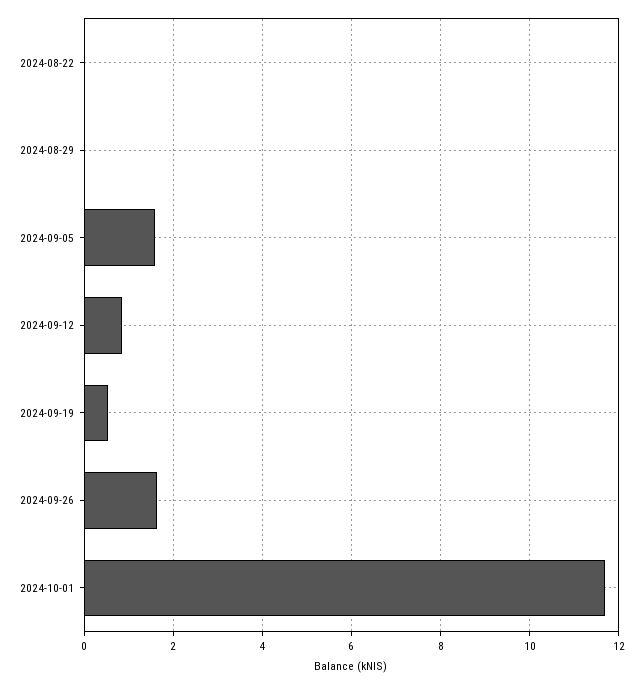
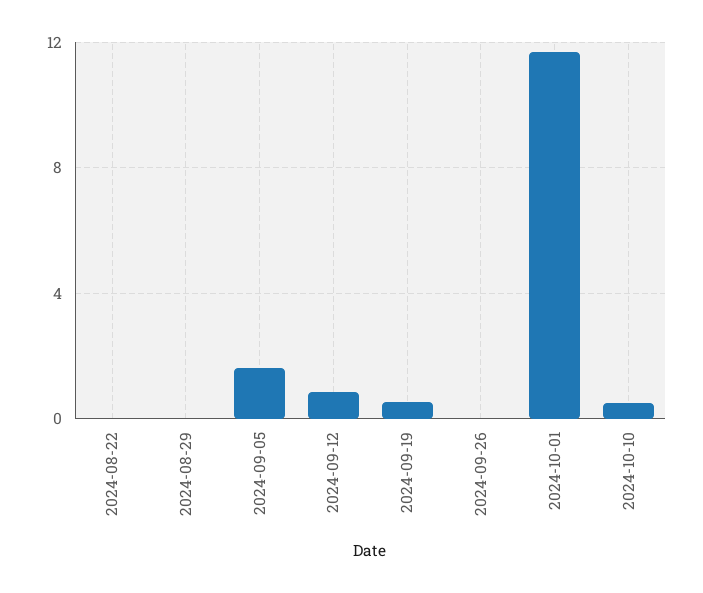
2024-09-26: 1.6 -> 0
2024-10-10: none -> 0.5

